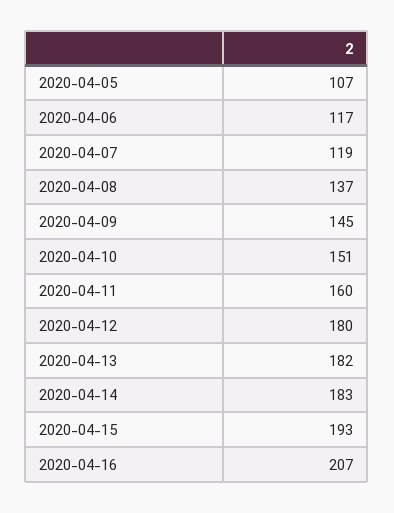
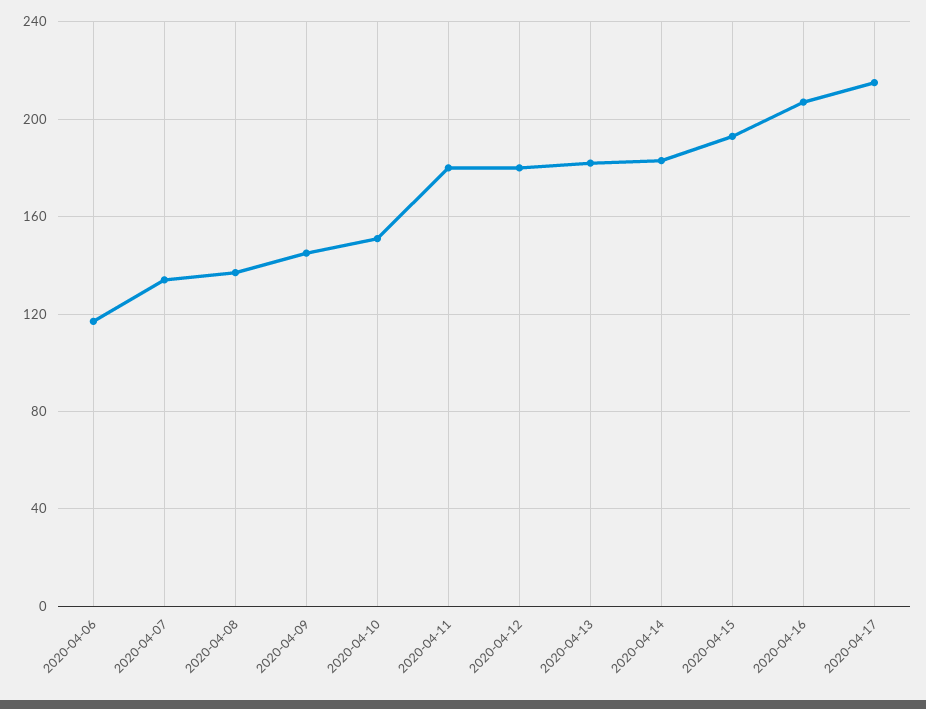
2020-04-05: 107 -> none
2020-04-07: 119 -> 135
2020-04-11: 160 -> 180
2020-04-17: none -> 215

